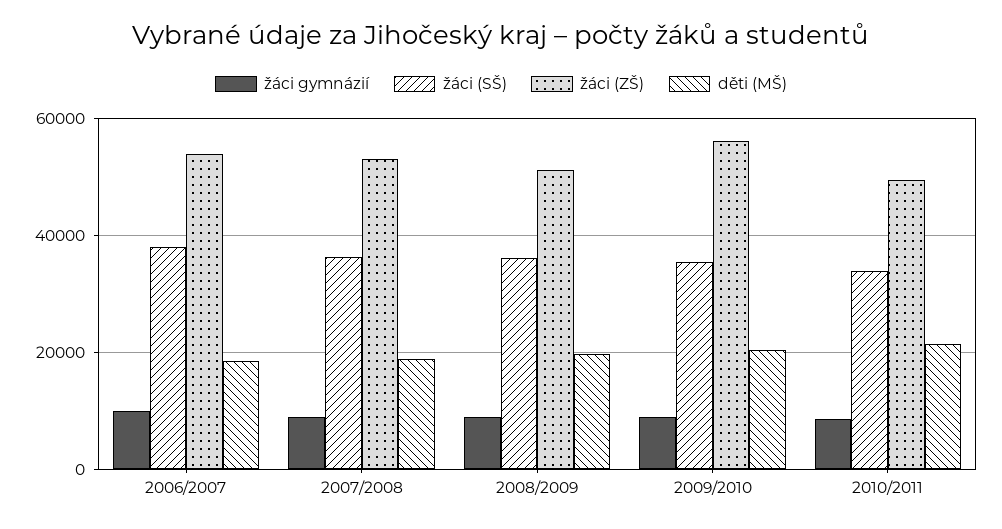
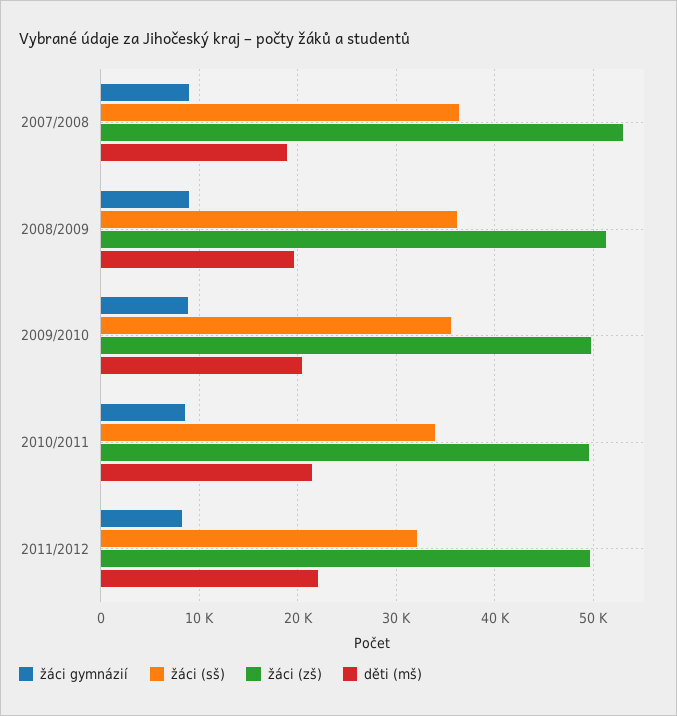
žáci gymnázií, 2006/2007: 10000 -> none
žáci (SŠ), 2006/2007: 38000 -> none
žáci (ZŠ), 2006/2007: 54000 -> none
děti (MŠ), 2006/2007: 18000 -> none
žáci (ZŠ), 2009/2010: 56000 -> 50000
žáci gymnázií, 2011/2012: none -> 8000
žáci (SŠ), 2011/2012: none -> 32000
žáci (ZŠ), 2011/2012: none -> 50000
děti (MŠ), 2011/2012: none -> 22000

